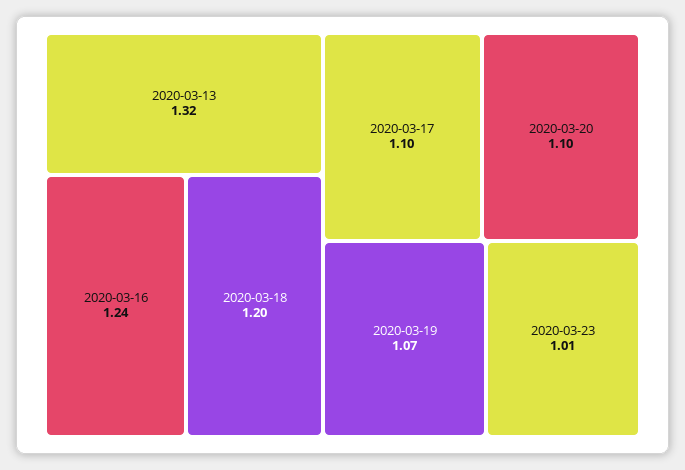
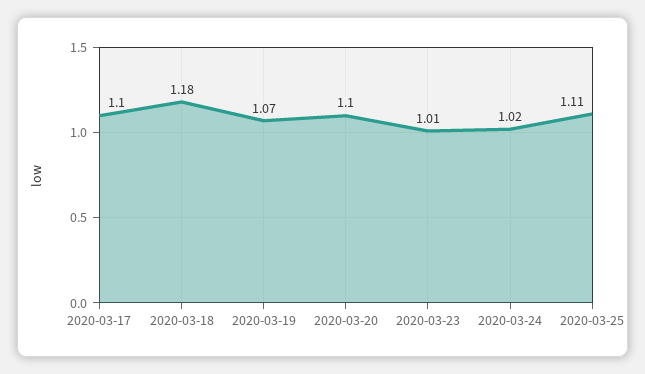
2020-03-13: 1.32 -> none
2020-03-16: 1.24 -> none
2020-03-18: 1.2 -> 1.18
2020-03-24: none -> 1.02
2020-03-25: none -> 1.11

